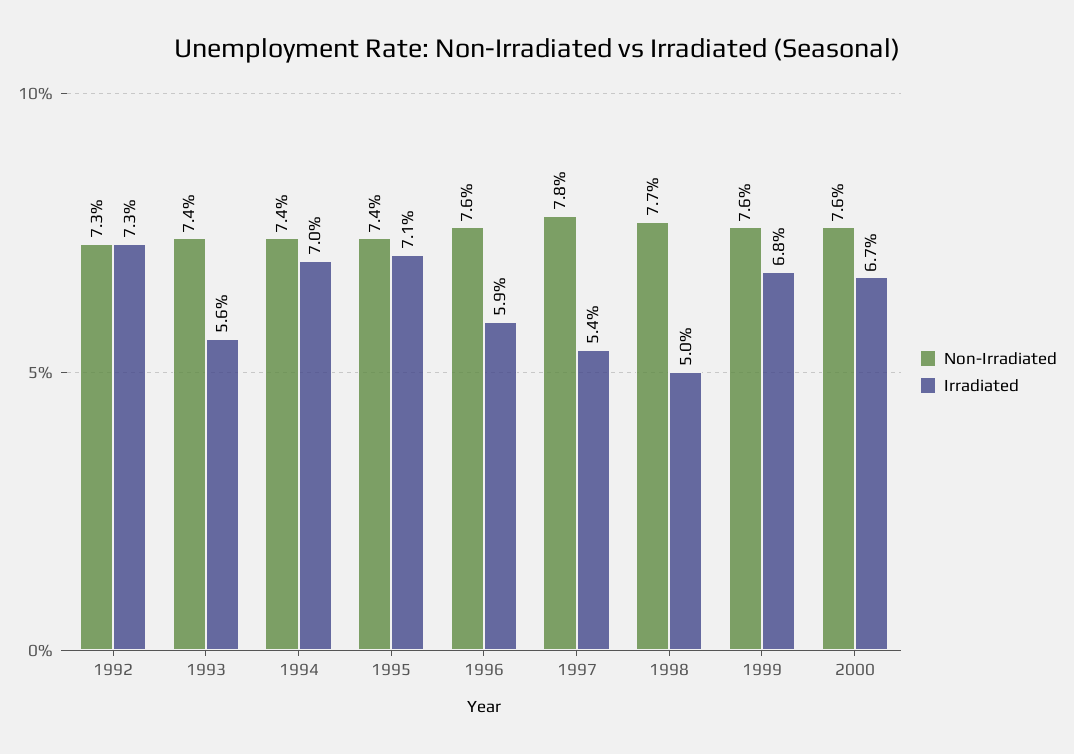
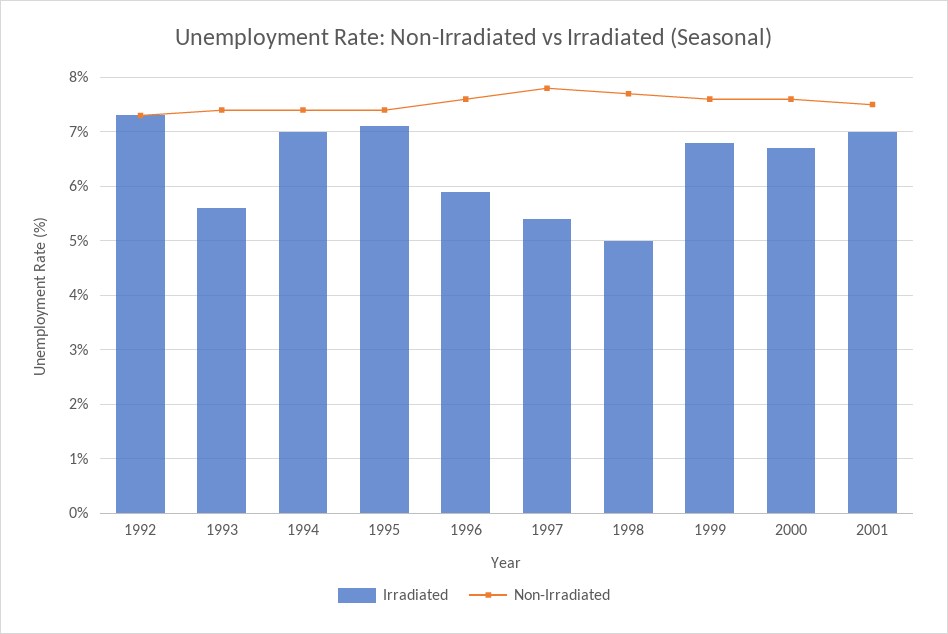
Irradiated, 2001: none -> 7
Non-Irradiated, 2001: none -> 7.5

